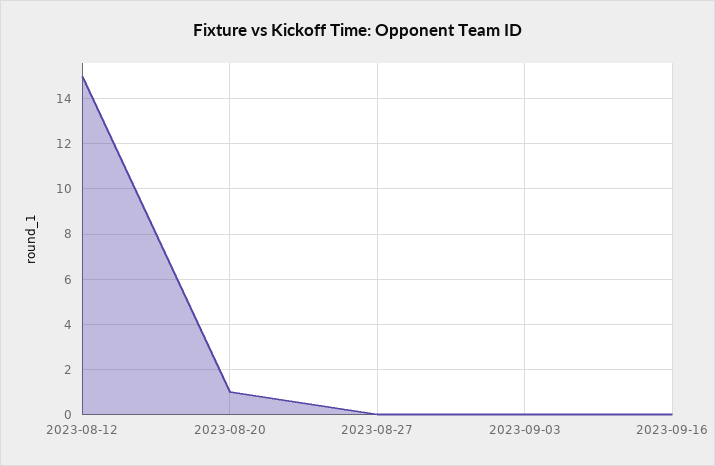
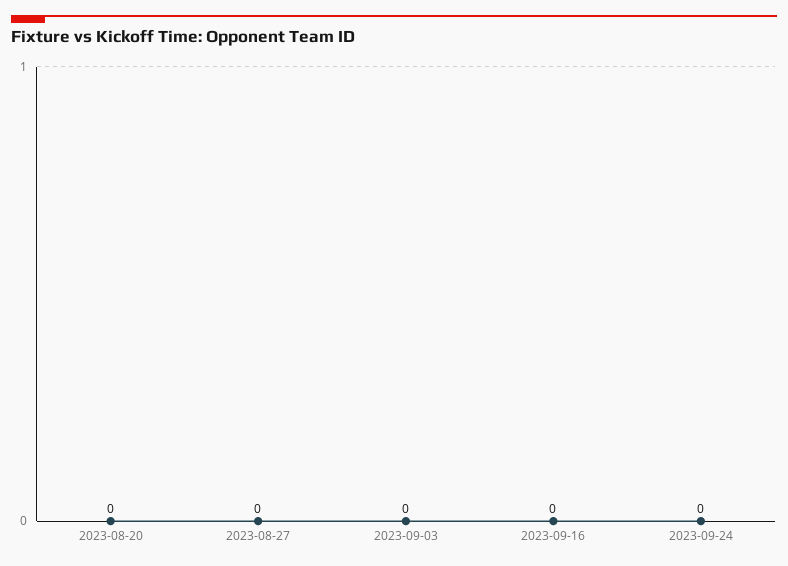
2023-08-12: 15 -> none
2023-08-20: 1 -> 0
2023-09-24: none -> 0

